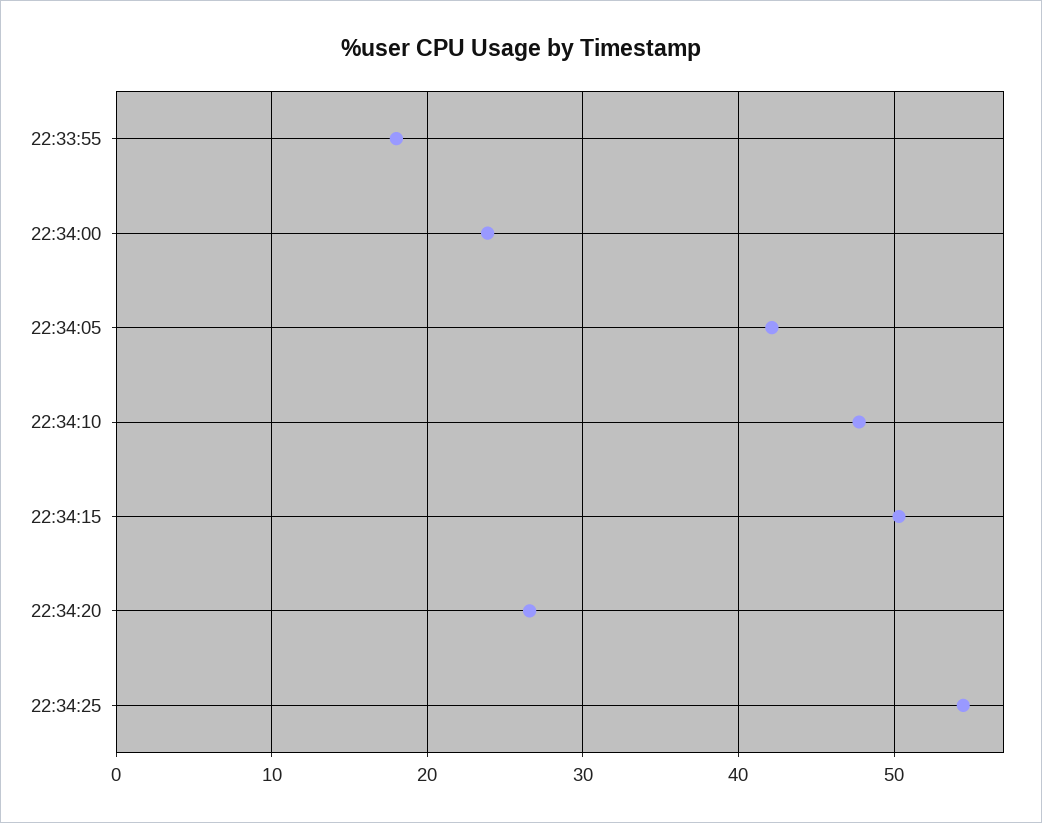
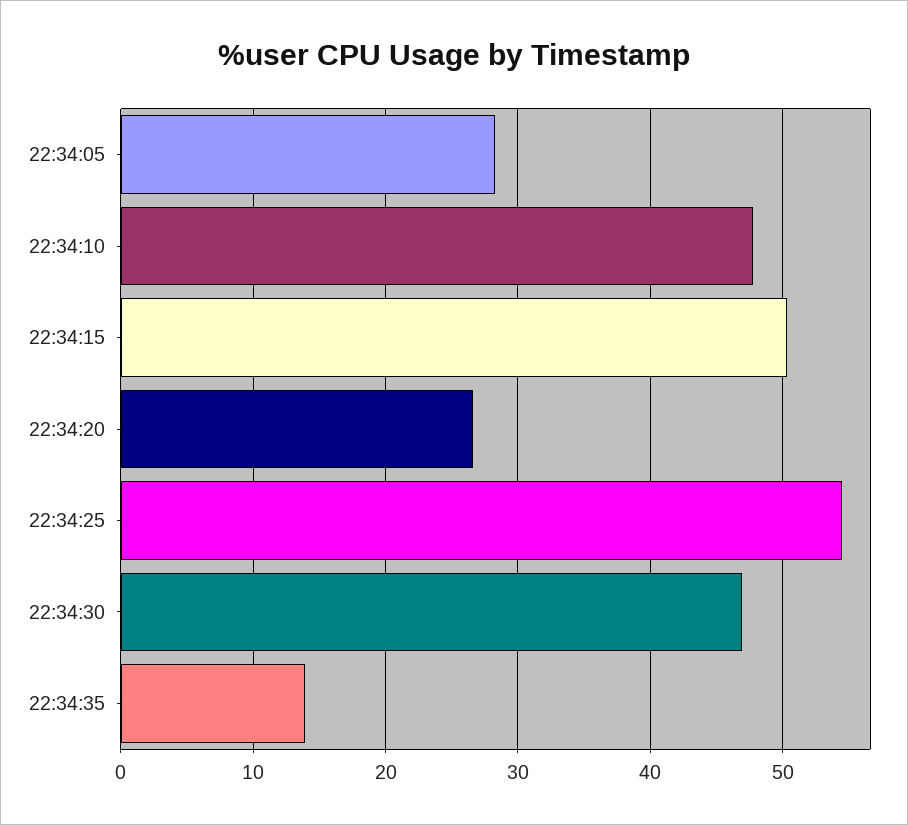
22:33:55: 18 -> none
22:34:00: 24 -> none
22:34:05: 42 -> 28
22:34:30: none -> 47
22:34:35: none -> 14

